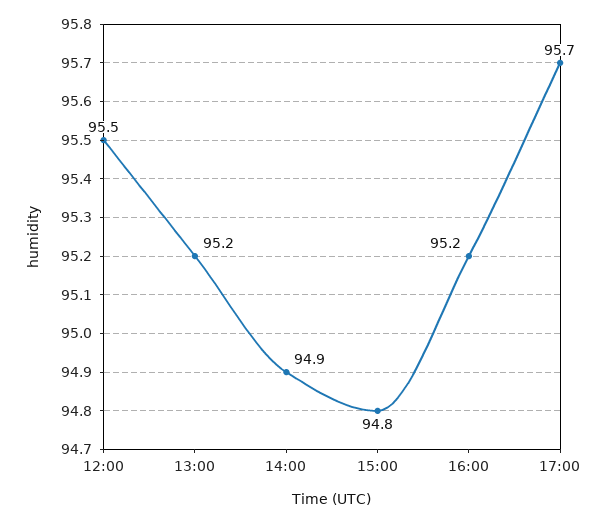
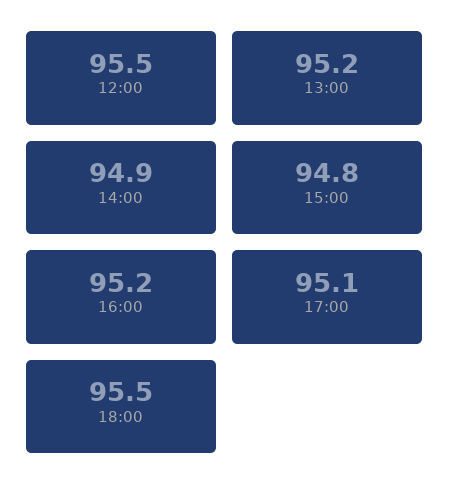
17:00: 95.7 -> 95.1
18:00: none -> 95.5

